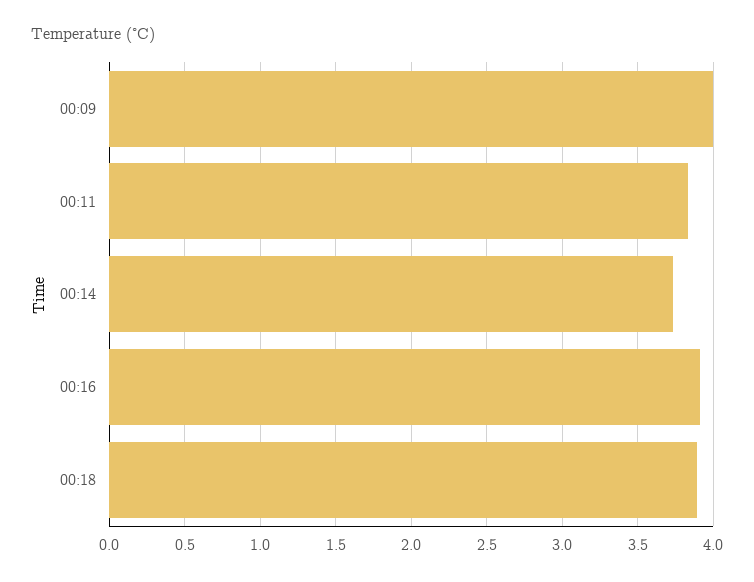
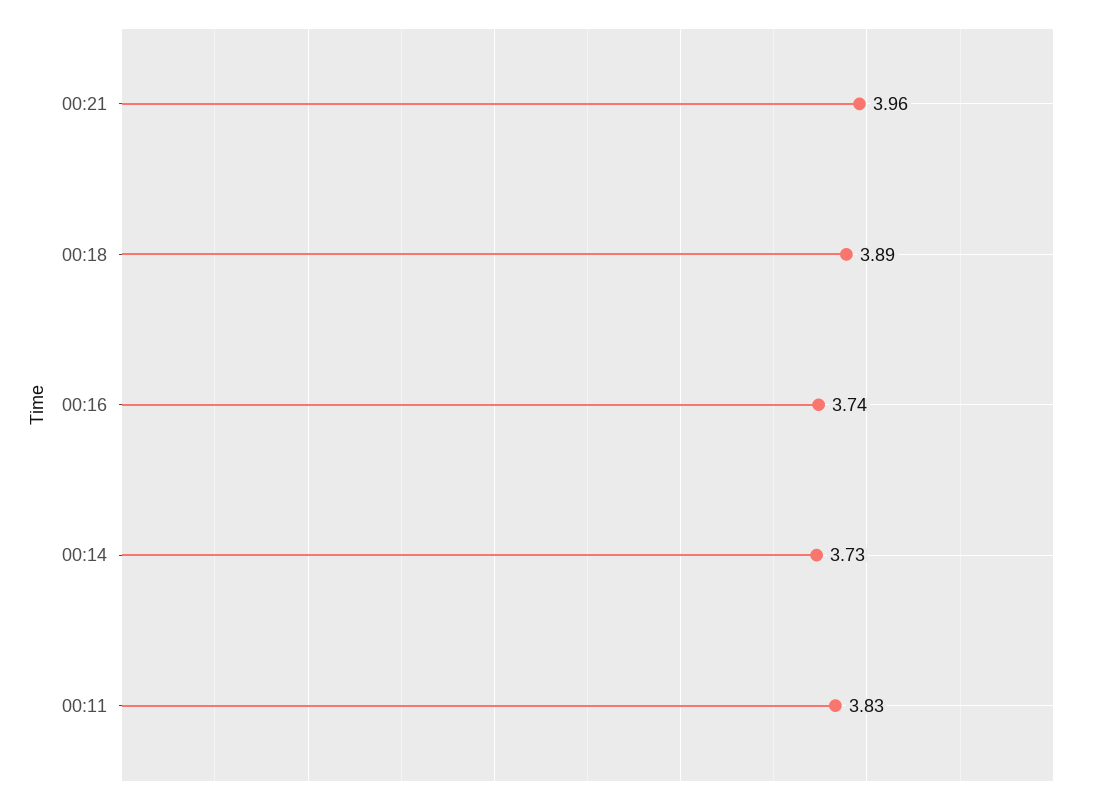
00:09: 4 -> none
00:16: 3.9 -> 3.74
00:21: none -> 3.96

